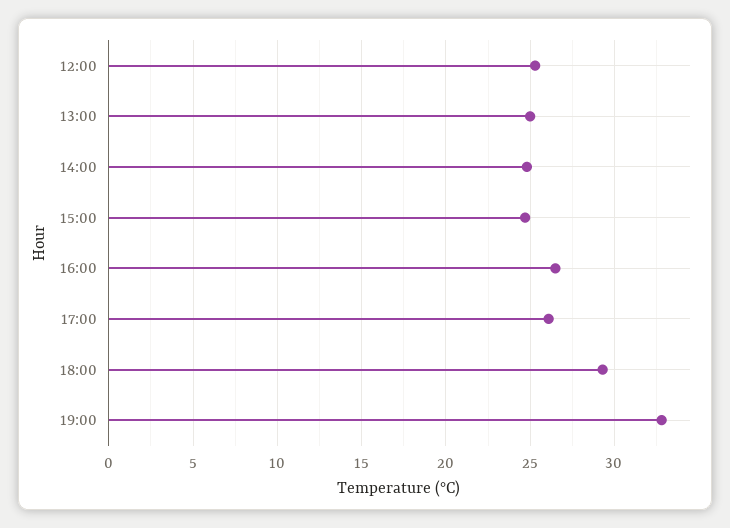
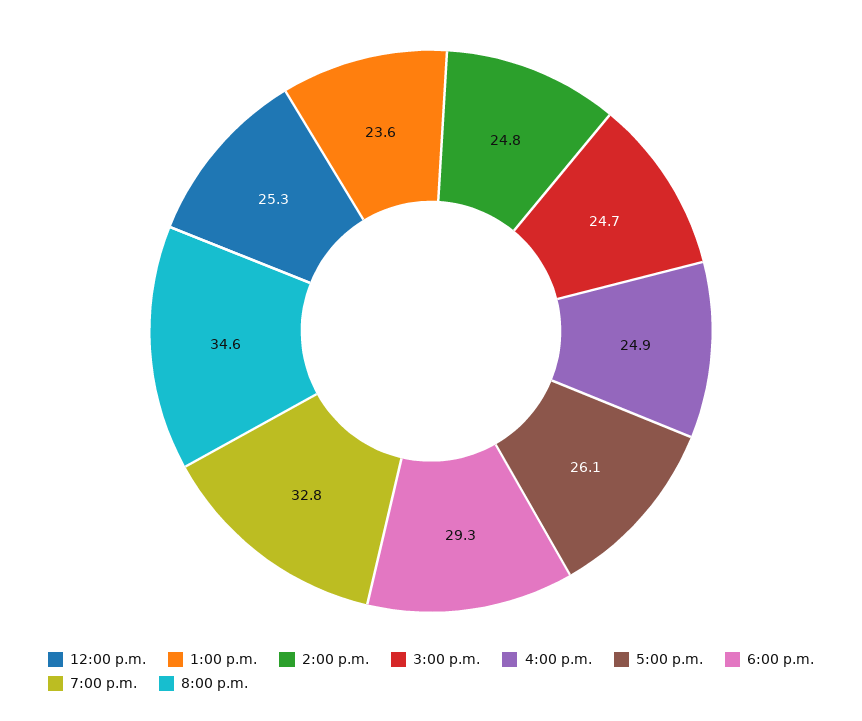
13:00: 25 -> 23.6
16:00: 26.5 -> 24.9
8:00 p.m.: none -> 34.6

